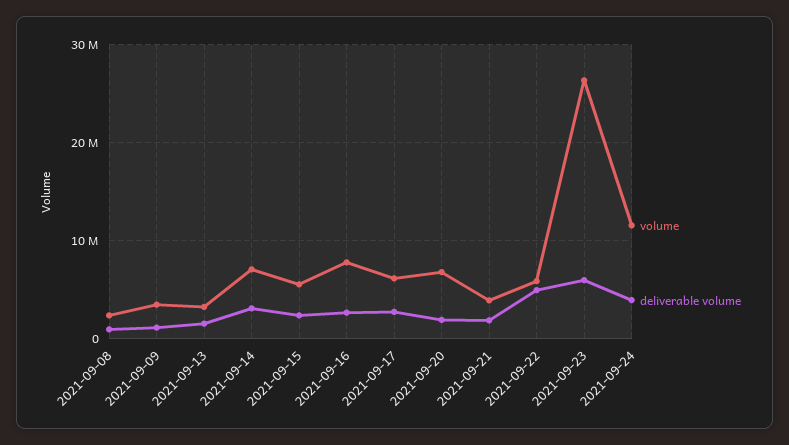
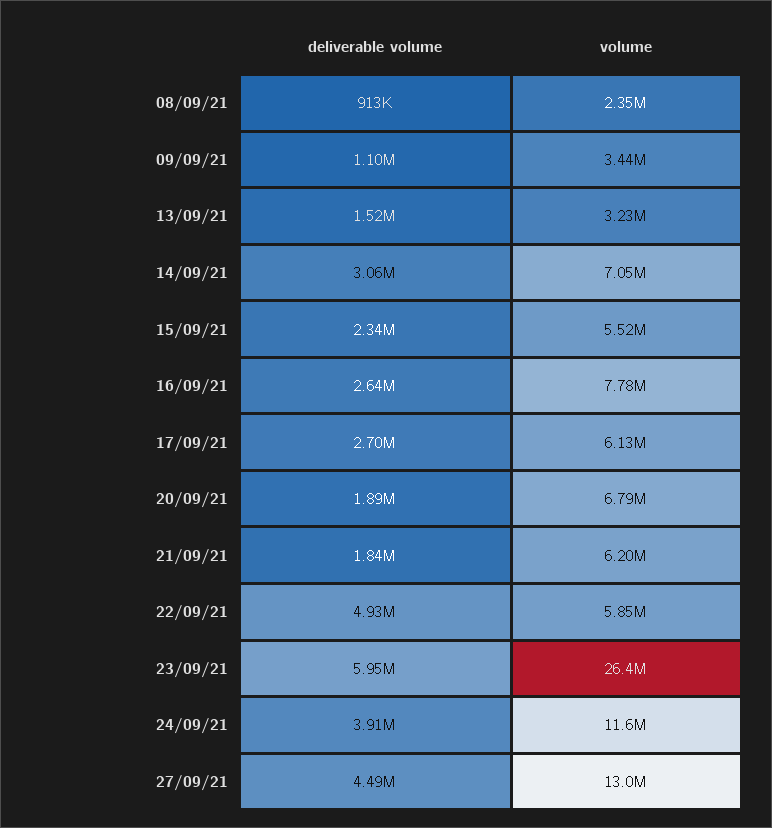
volume, 2021-09-21: 4000000 -> 6200000
deliverable volume, 27/09/21: none -> 4490000
volume, 27/09/21: none -> 13000000

